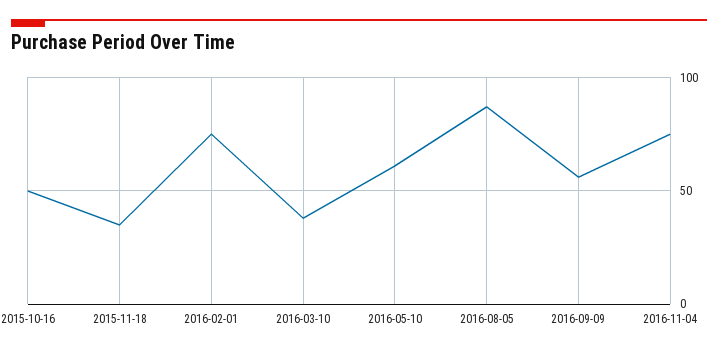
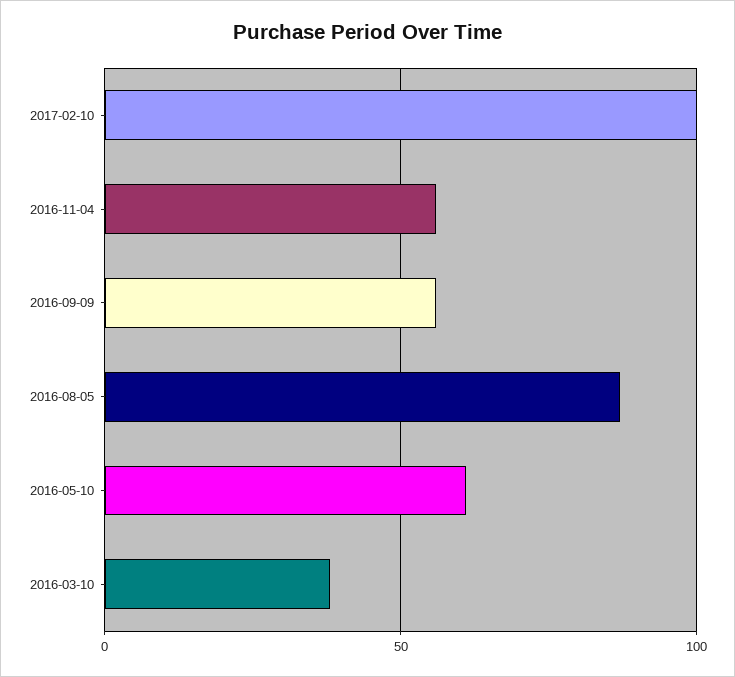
2015-10-16: 50 -> none
2015-11-18: 35 -> none
2016-02-01: 75 -> none
2016-11-04: 75 -> 55
2017-02-10: none -> 100

